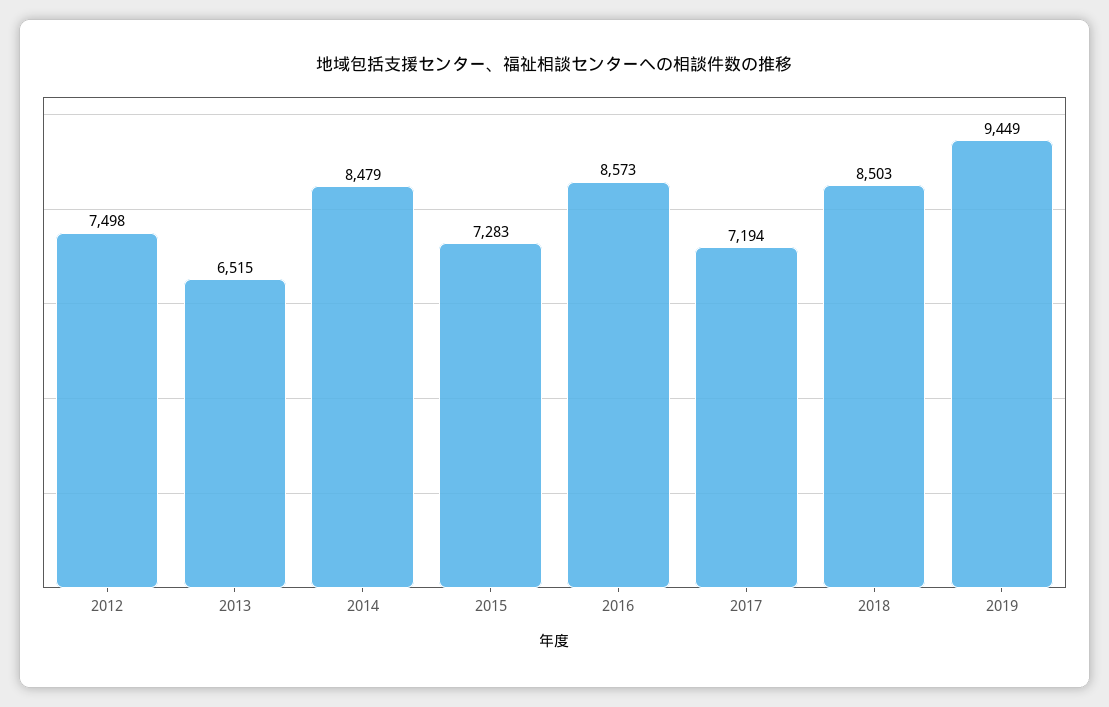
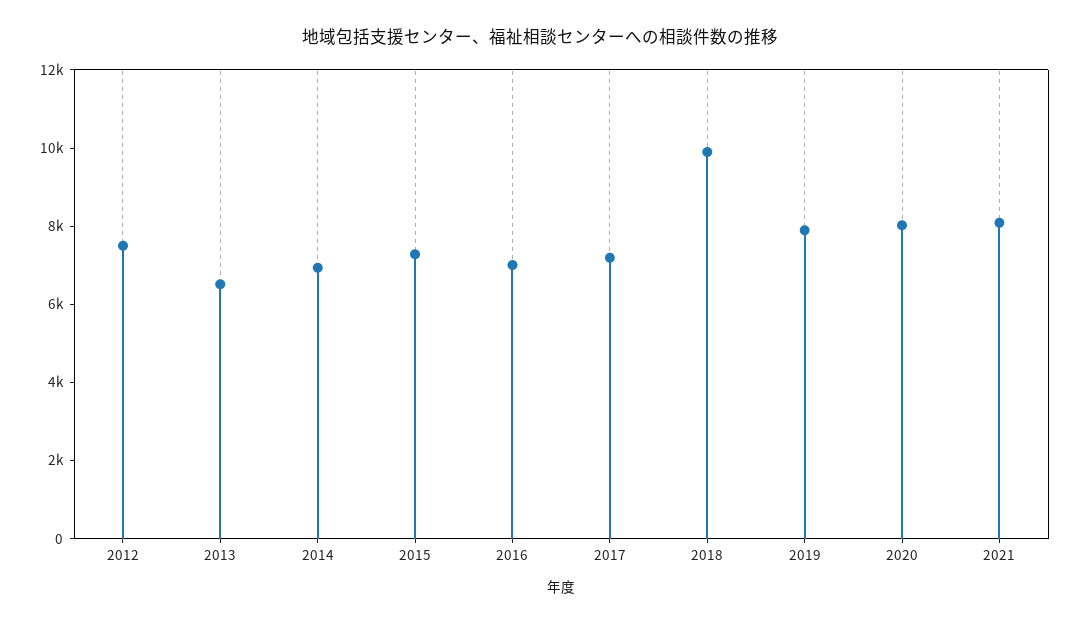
2014: 8479 -> 7000
2016: 8573 -> 7000
2018: 8503 -> 10000
2019: 9449 -> 8000
2020: none -> 8000
2021: none -> 8000

